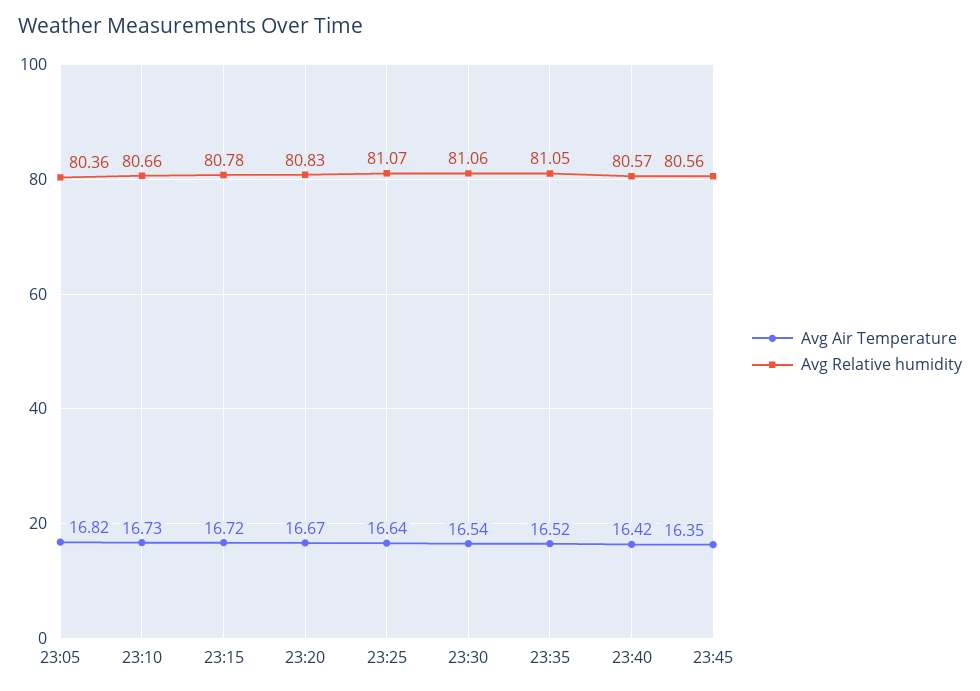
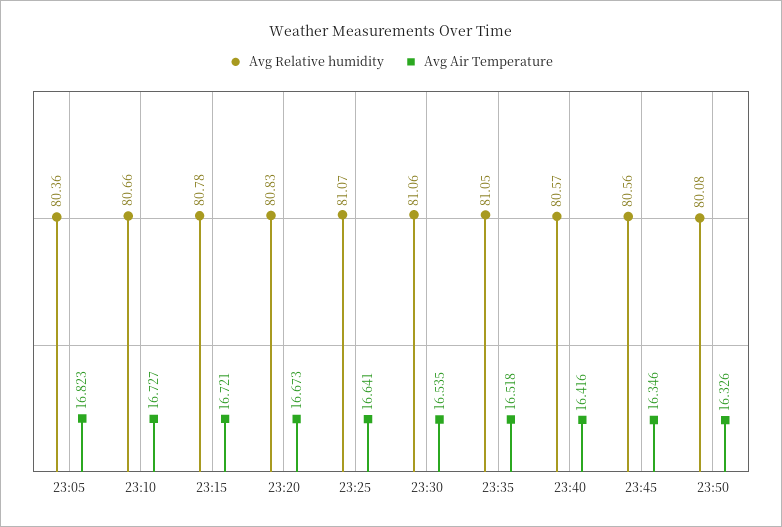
Avg Relative humidity, 23:50: none -> 80.08
Avg Air Temperature, 23:50: none -> 16.326

